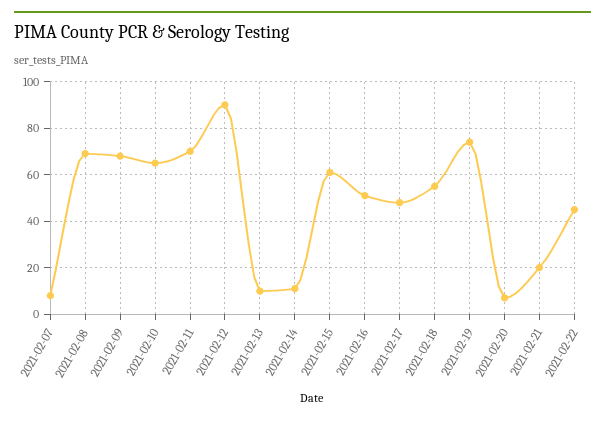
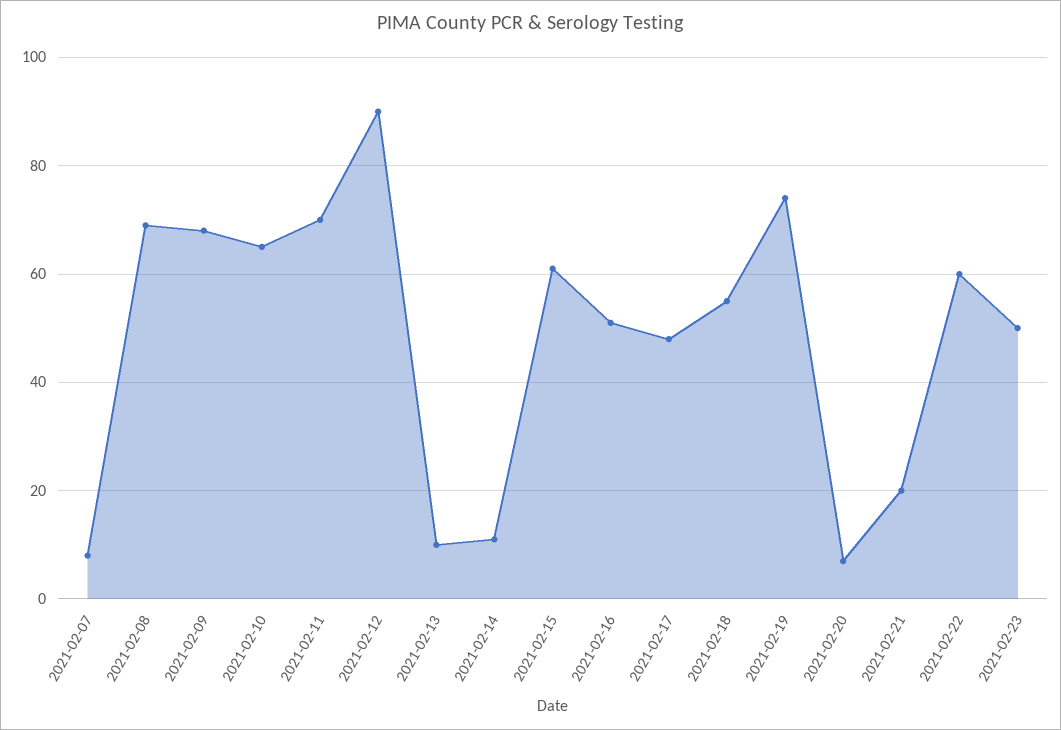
2021-02-22: 45 -> 60
2021-02-23: none -> 50

